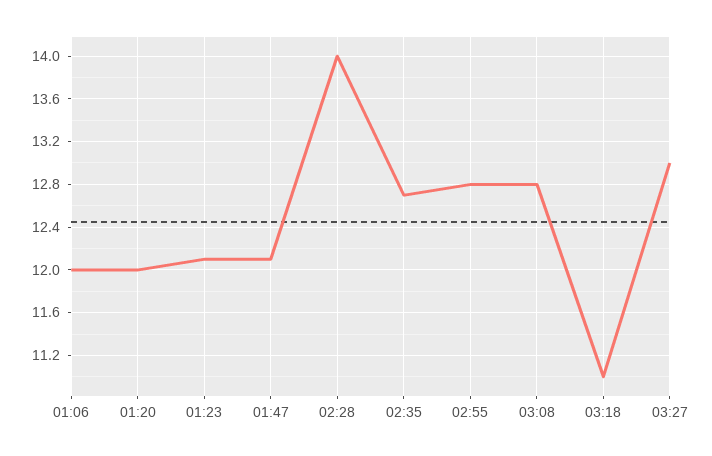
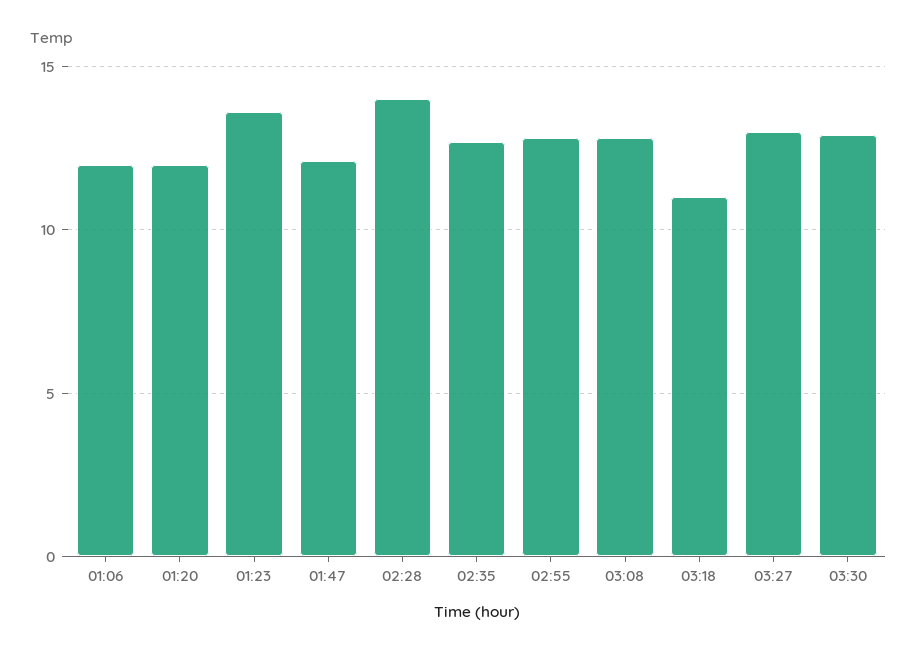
01:23: 12.1 -> 13.5
03:30: none -> 13

